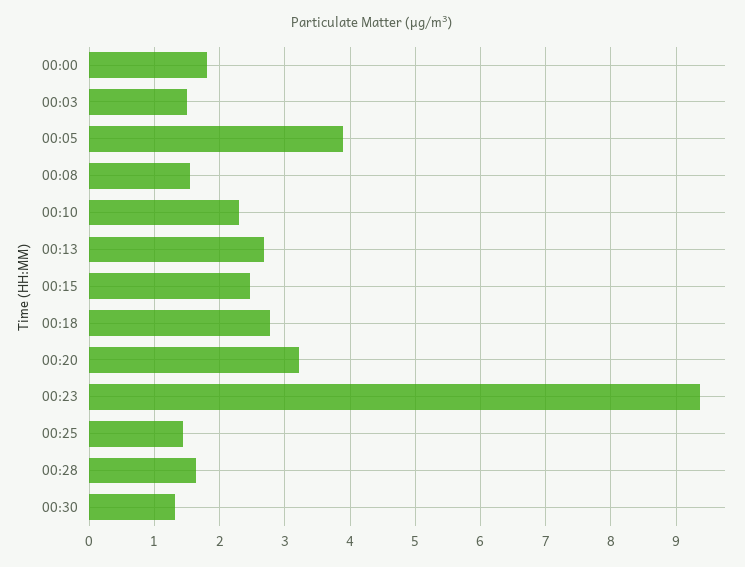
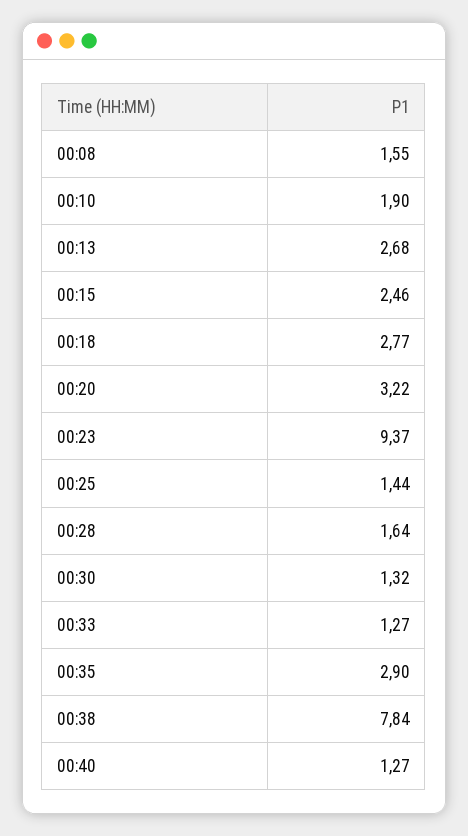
00:00: 1.8 -> none
00:03: 1.5 -> none
00:05: 3.9 -> none
00:10: 2.3 -> 1.9
00:33: none -> 1.27
00:35: none -> 2.9
00:38: none -> 7.84
00:40: none -> 1.27

